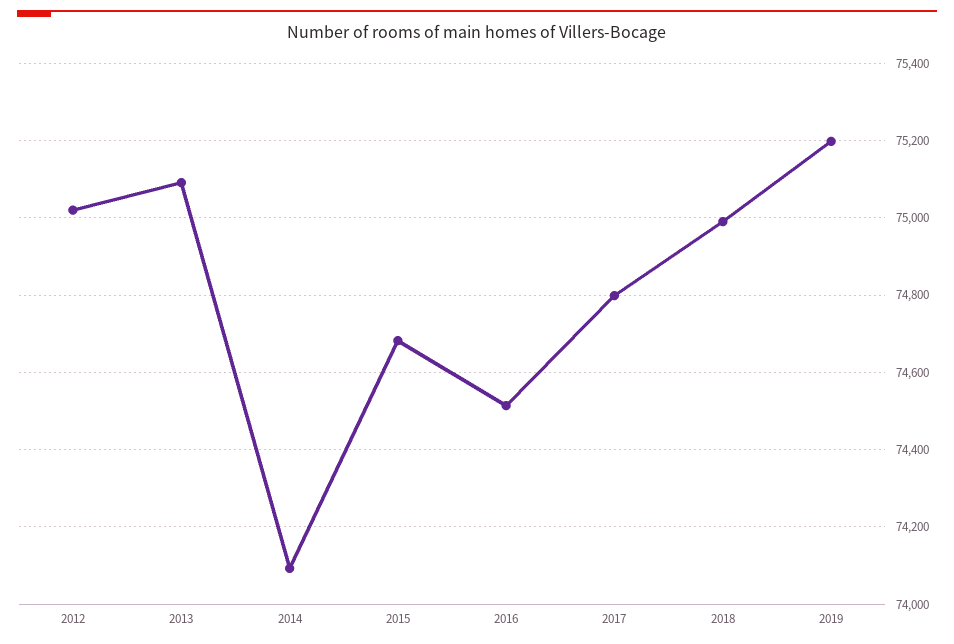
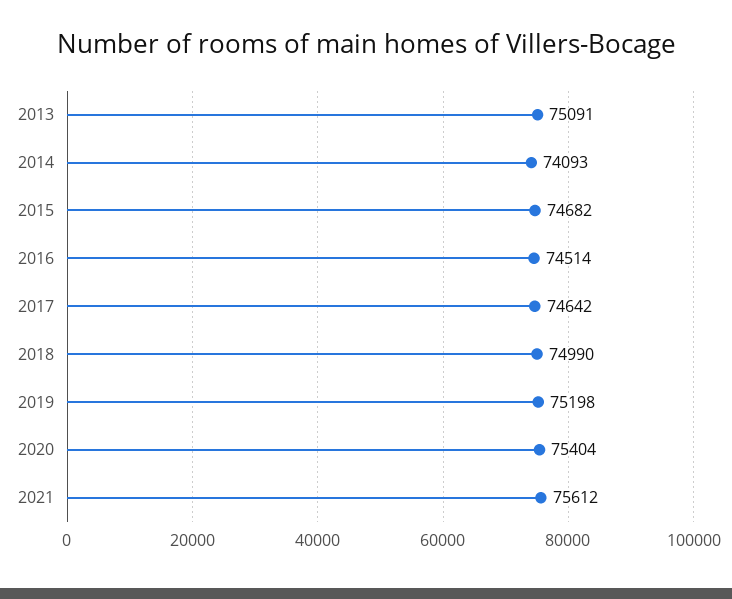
2012: 75020 -> none
2017: 74800 -> 74642
2020: none -> 75404
2021: none -> 75612

